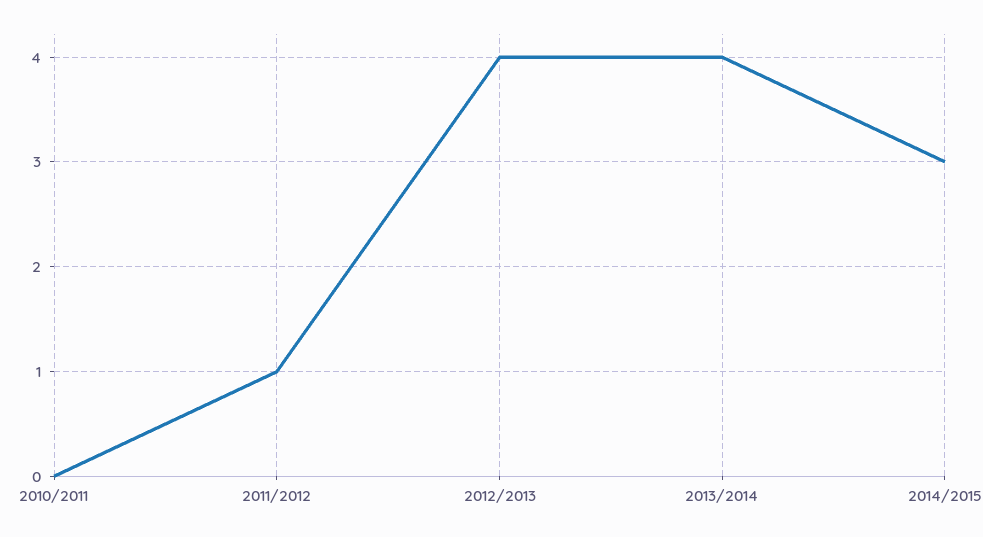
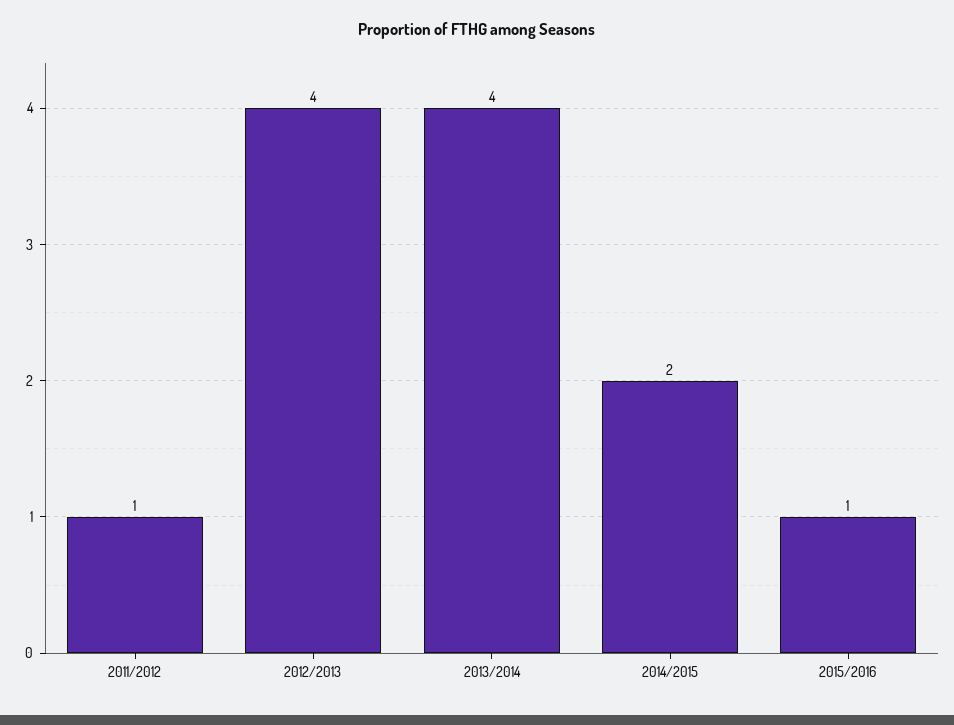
2010/2011: 0 -> none
2014/2015: 3 -> 2
2015/2016: none -> 1

